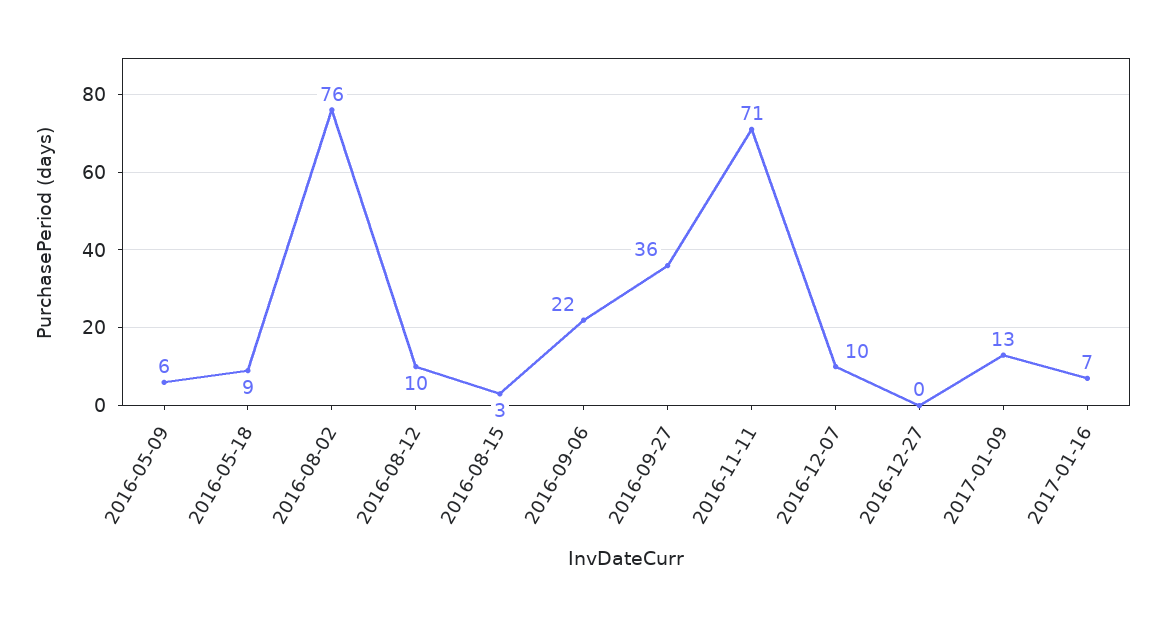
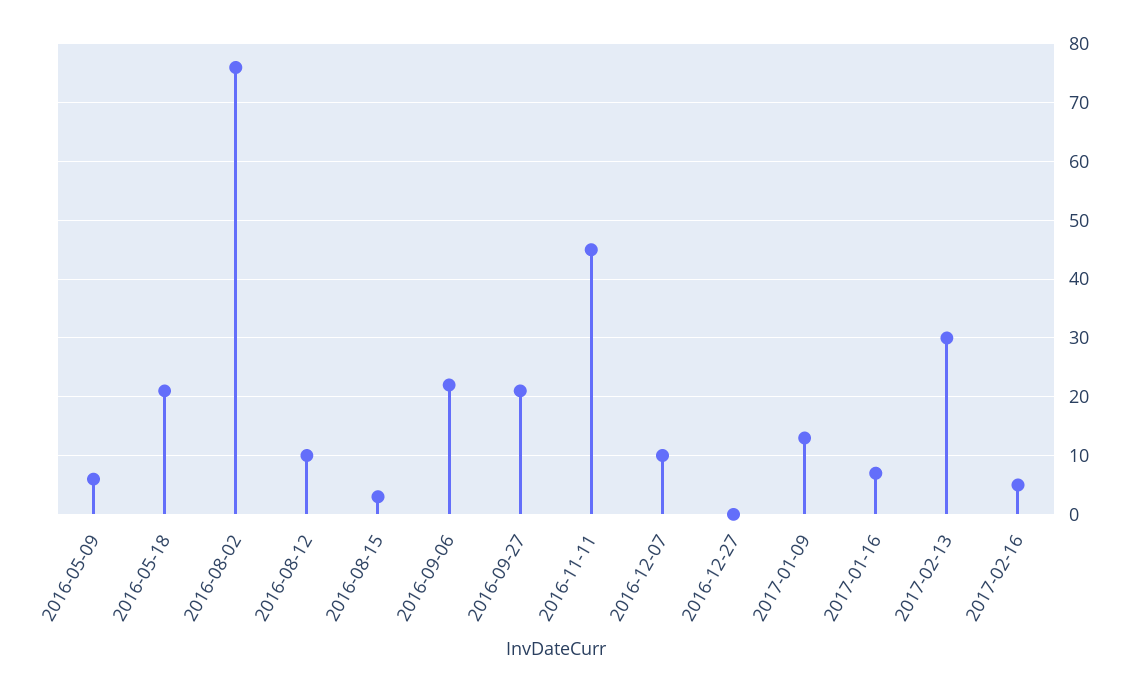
2016-05-18: 9 -> 20
2016-09-27: 36 -> 20
2016-11-11: 71 -> 45
2017-02-13: none -> 30
2017-02-16: none -> 5

